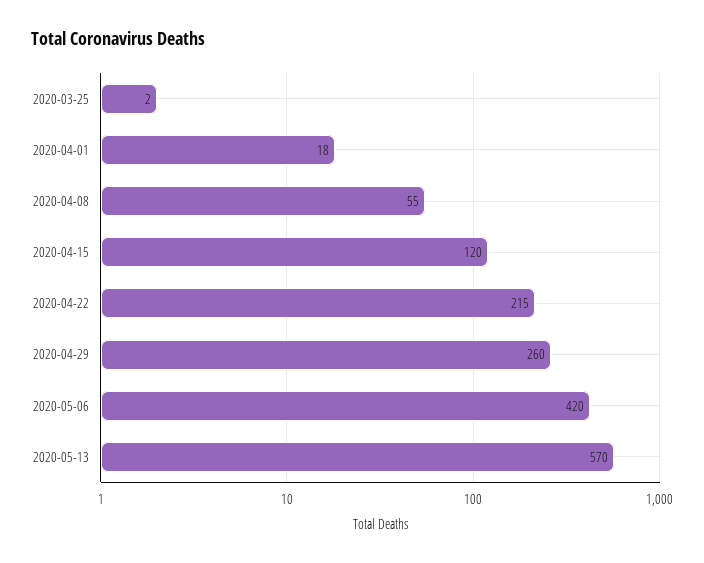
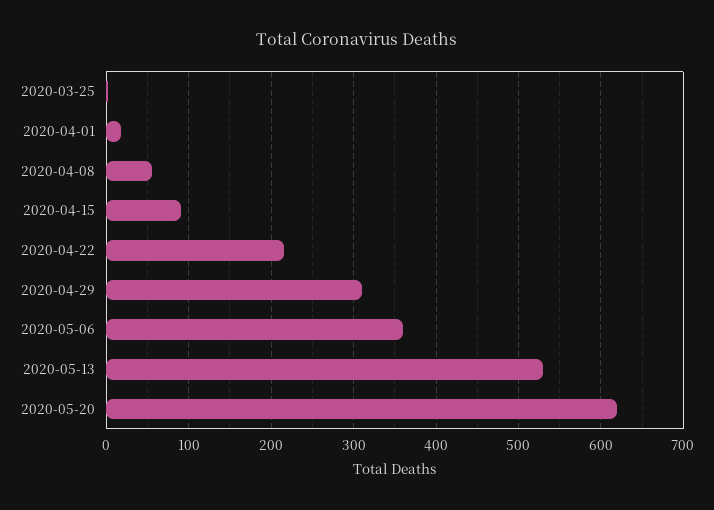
2020-04-15: 120 -> 90
2020-04-29: 260 -> 310
2020-05-06: 420 -> 360
2020-05-13: 570 -> 530
2020-05-20: none -> 620

